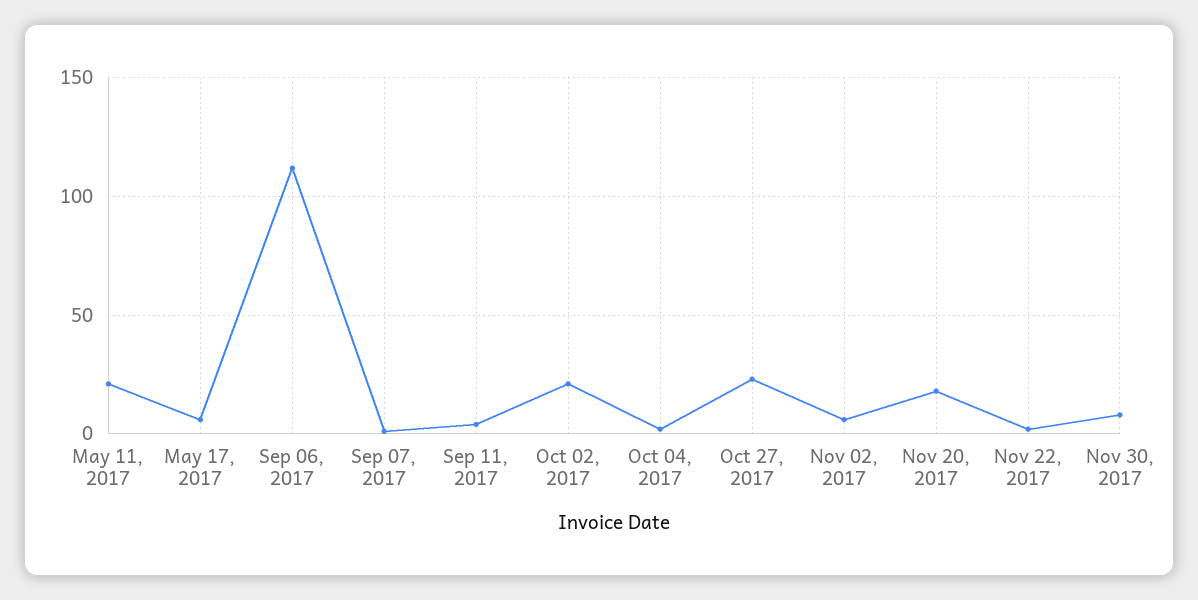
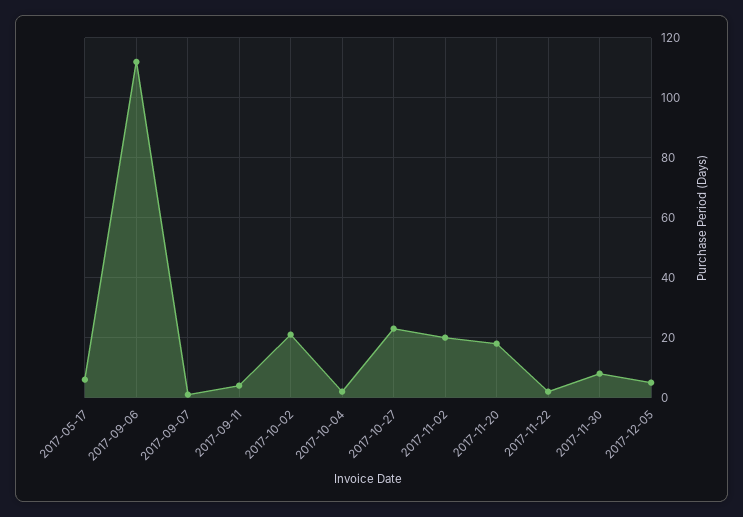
May 11, 2017: 20 -> none
Nov 02, 2017: 5 -> 20
2017-12-05: none -> 5

